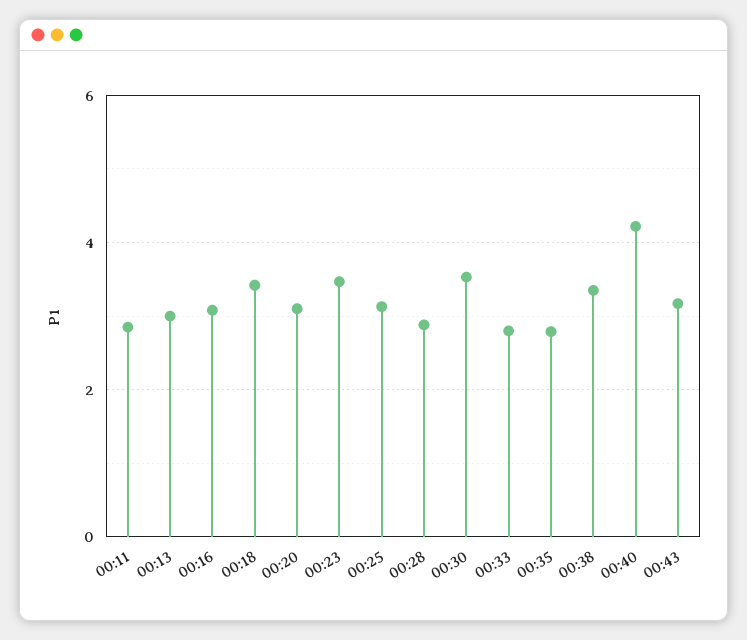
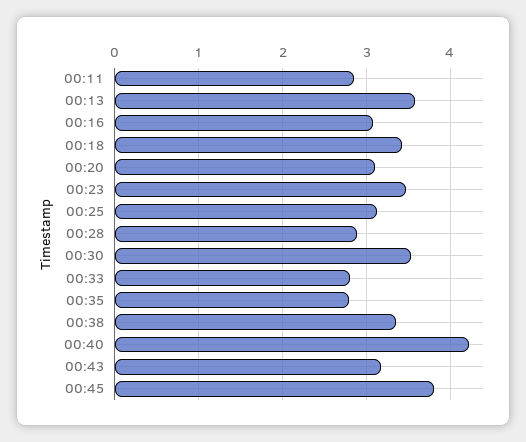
00:13: 3 -> 3.6
00:45: none -> 3.8

